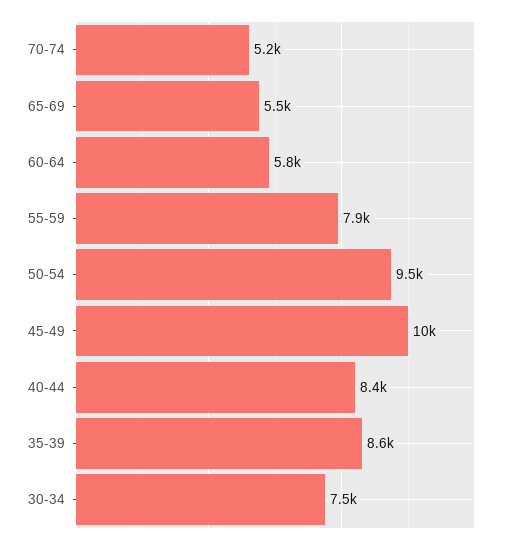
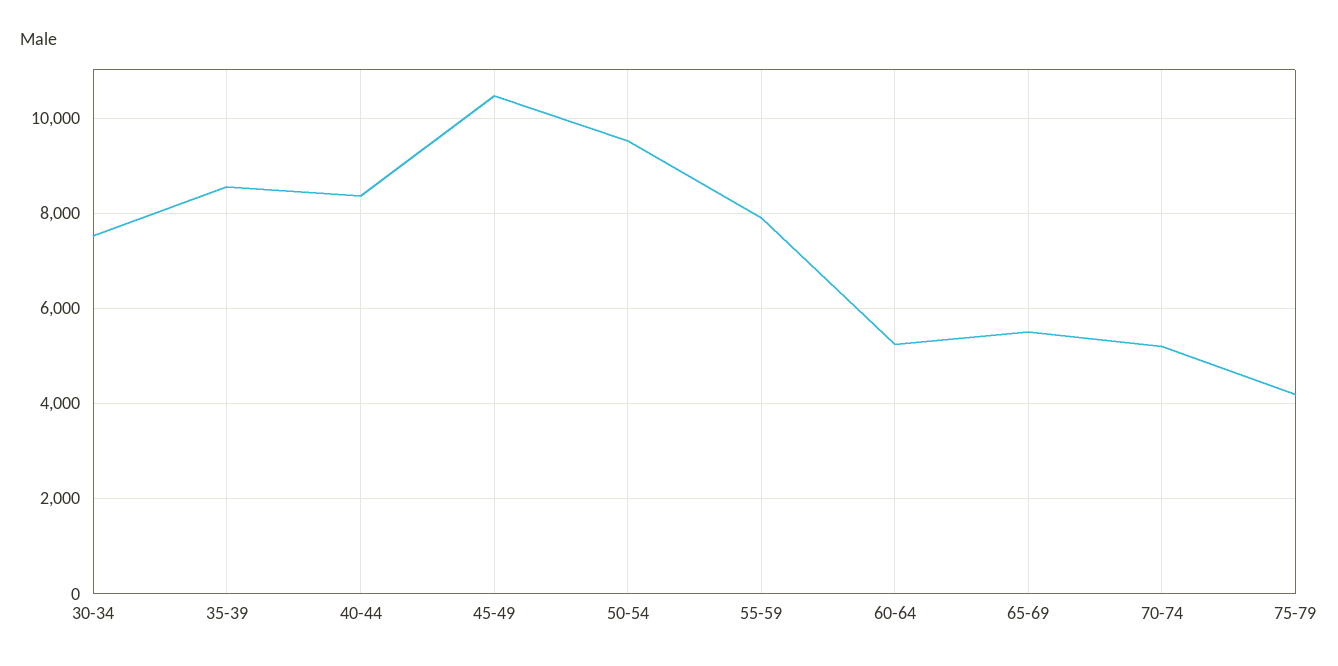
60-64: 5800 -> 5200
75-79: none -> 4200

